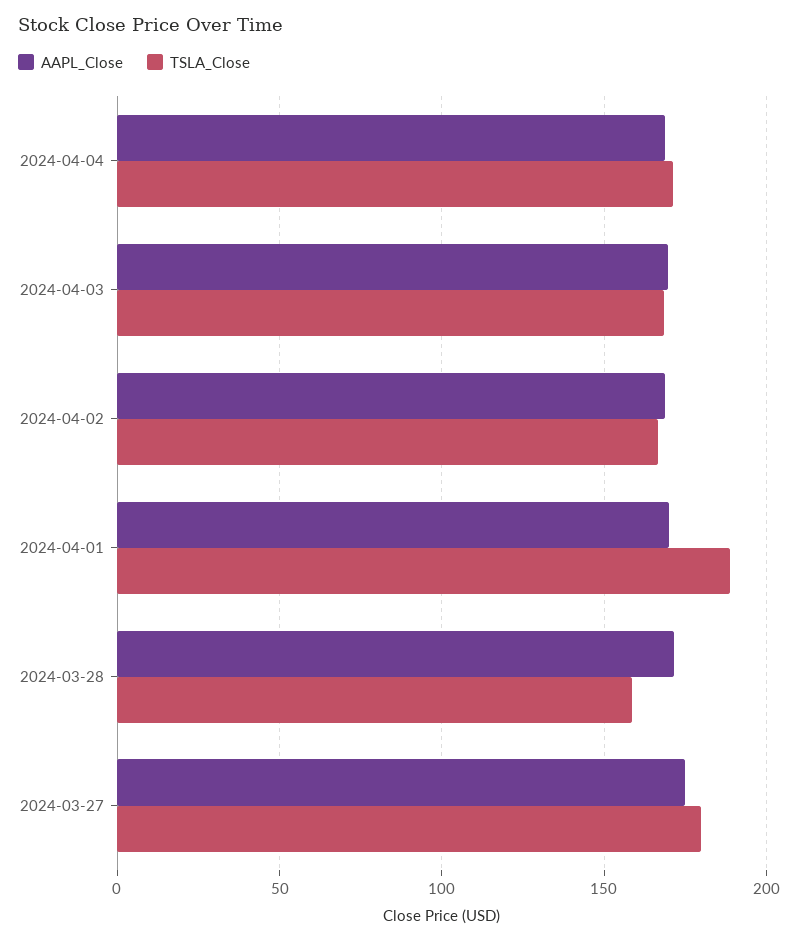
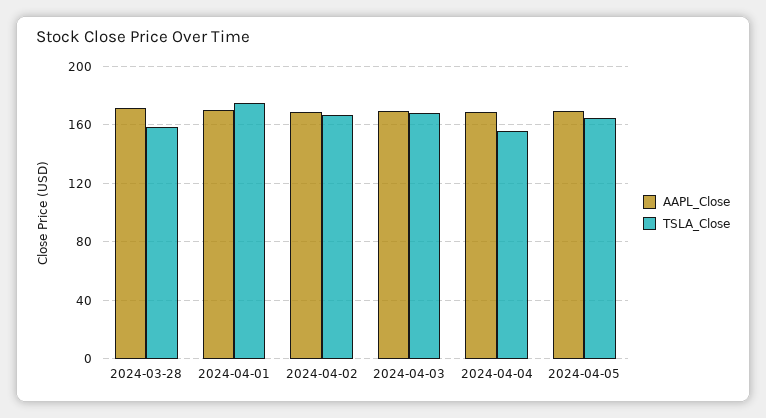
TSLA_Close, 2024-04-04: 170 -> 155
TSLA_Close, 2024-04-01: 190 -> 175
AAPL_Close, 2024-03-27: 175 -> none
TSLA_Close, 2024-03-27: 180 -> none
AAPL_Close, 2024-04-05: none -> 170
TSLA_Close, 2024-04-05: none -> 165

